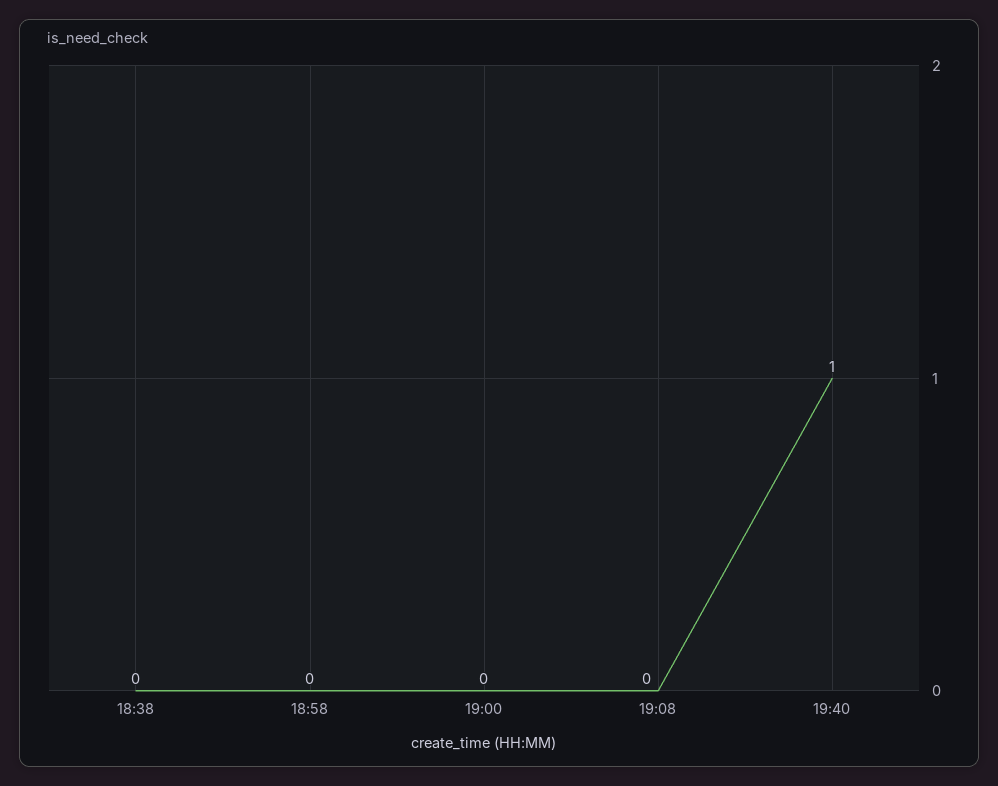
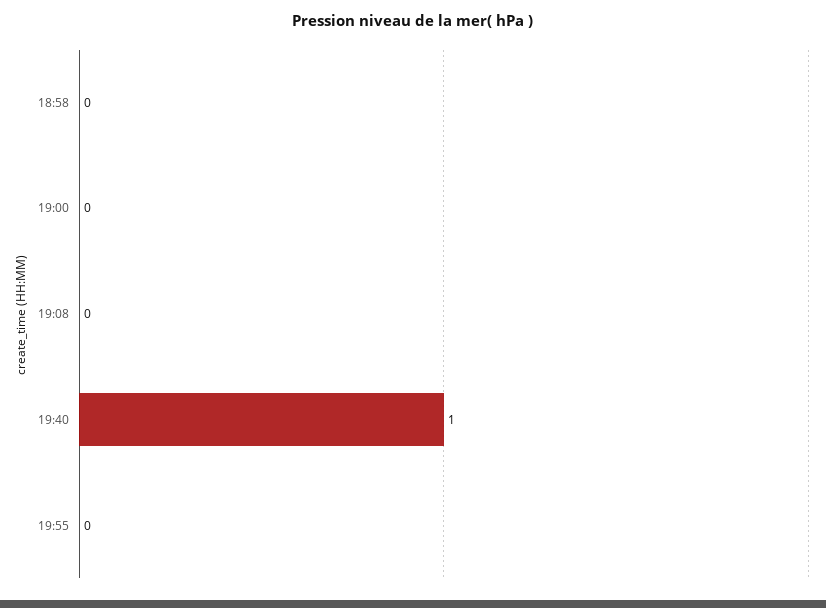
18:38: 0 -> none
19:55: none -> 0

